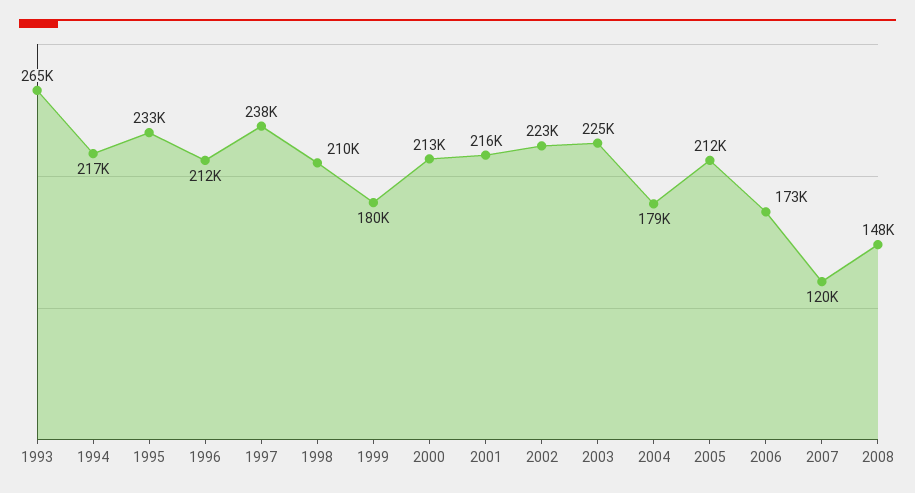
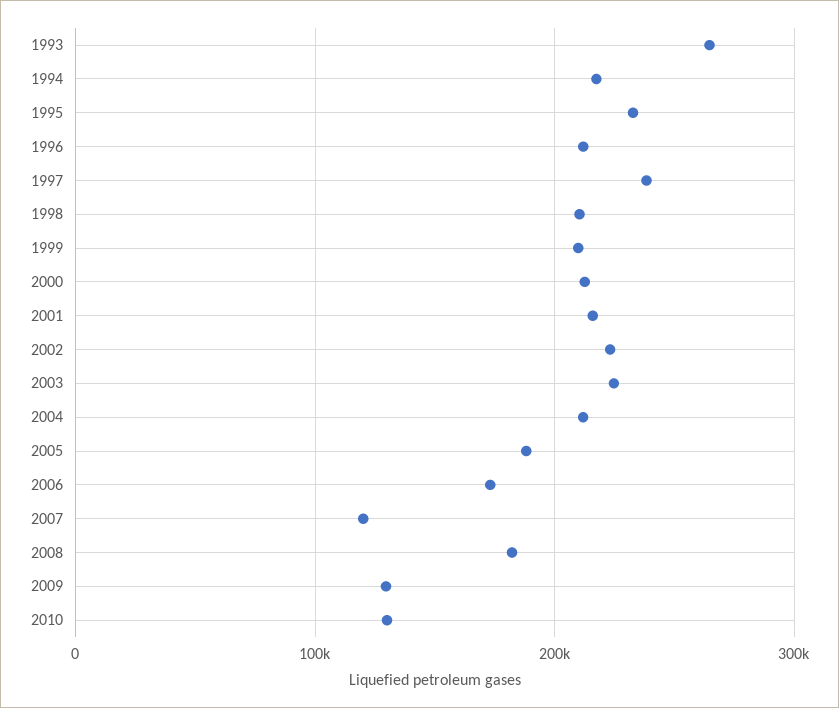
1999: 180000 -> 210000
2004: 179000 -> 210000
2005: 212000 -> 190000
2008: 148000 -> 180000
2009: none -> 130000
2010: none -> 130000

